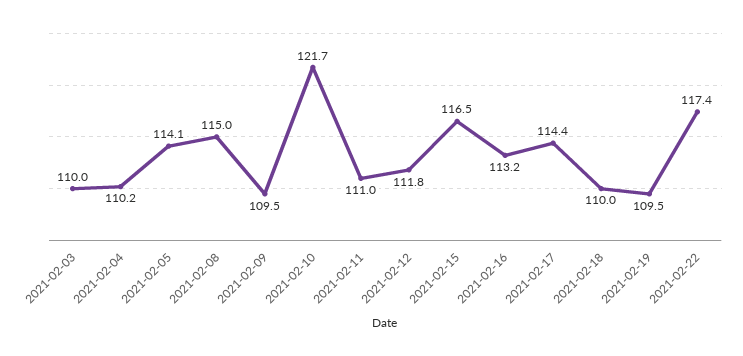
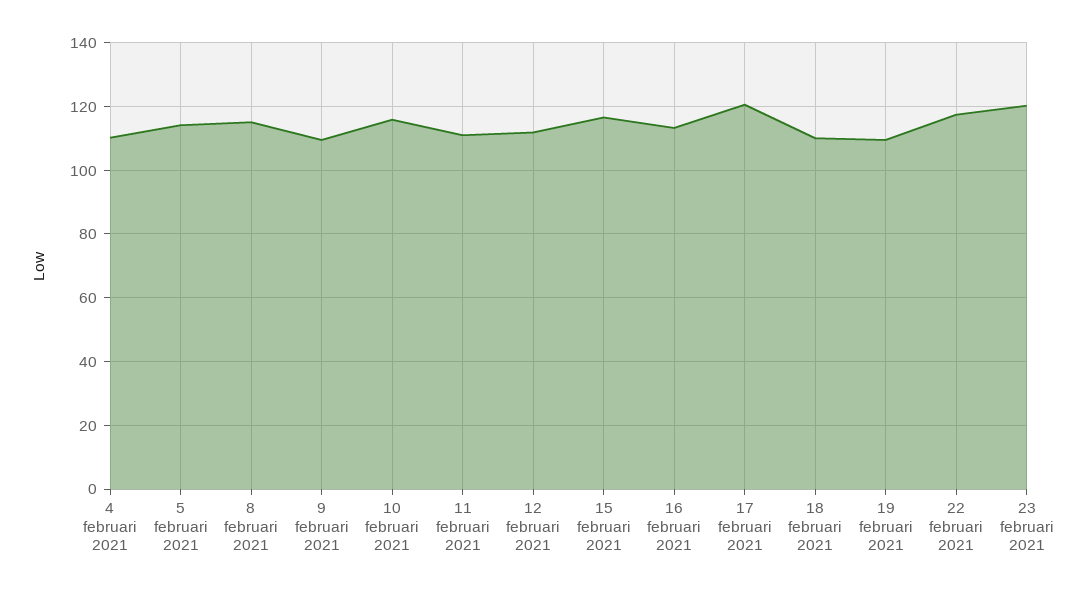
2021-02-03: 110 -> none
2021-02-10: 121.7 -> 116
2021-02-17: 114.4 -> 120
23 februari 2021: none -> 120

